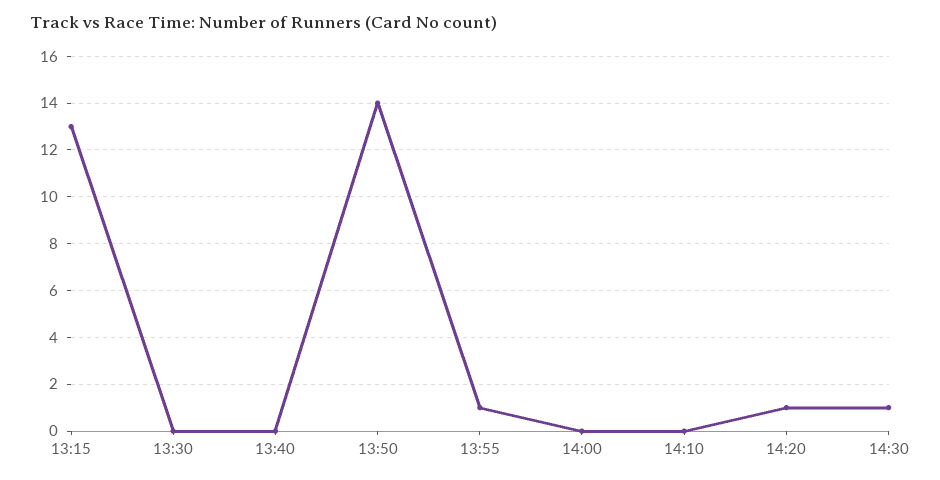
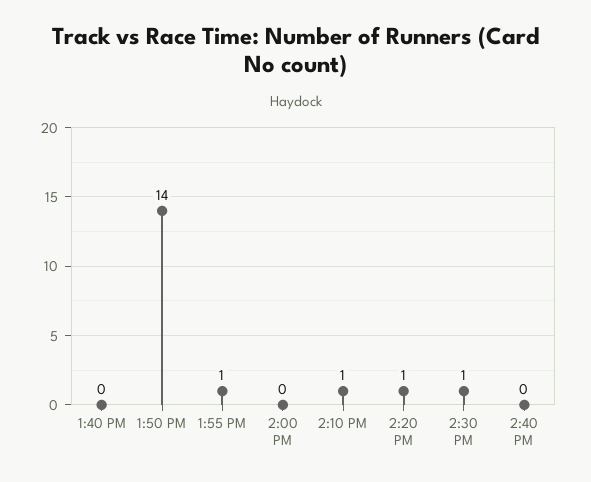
13:15: 13 -> none
13:30: 0 -> none
14:10: 0 -> 1
2:40 PM: none -> 0

